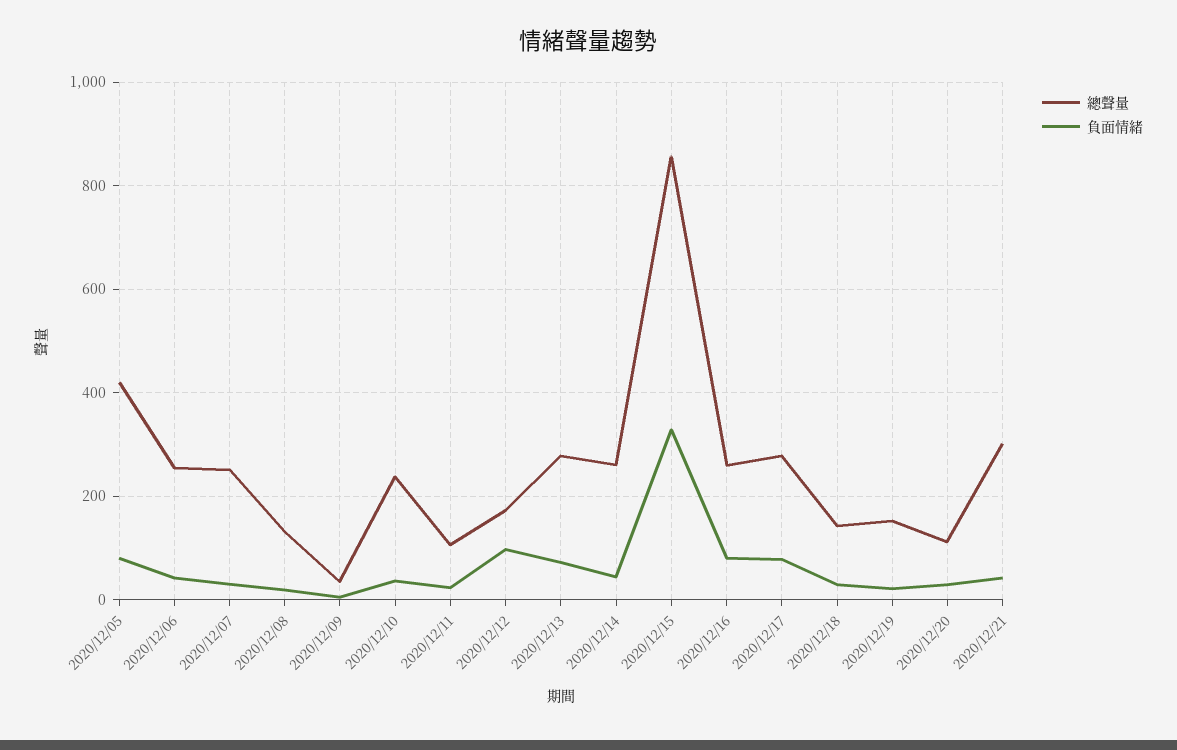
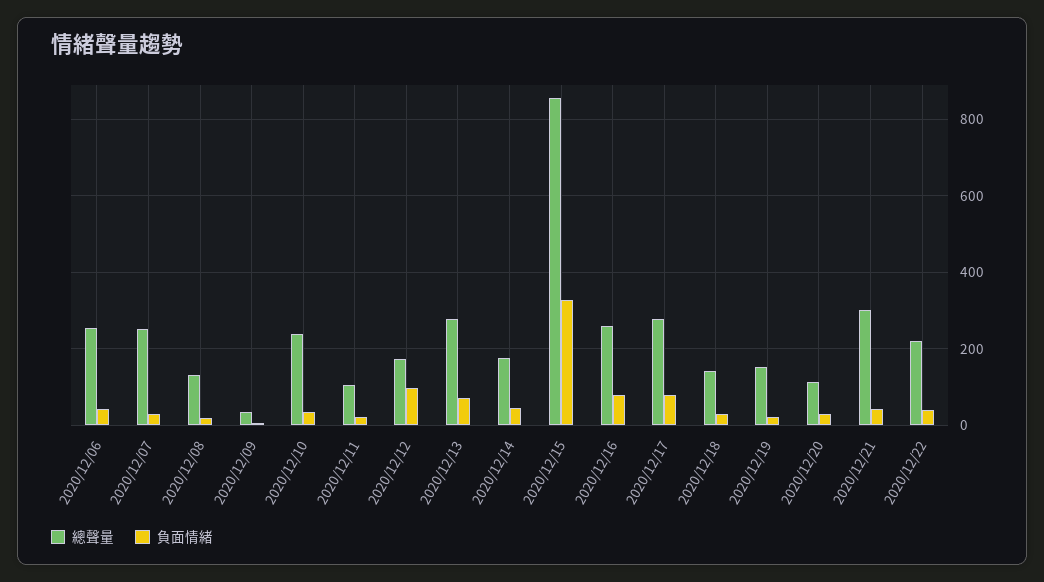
總聲量, 2020/12/05: 420 -> none
負面情緒, 2020/12/05: 80 -> none
總聲量, 2020/12/14: 260 -> 180
總聲量, 2020/12/22: none -> 220
負面情緒, 2020/12/22: none -> 40

